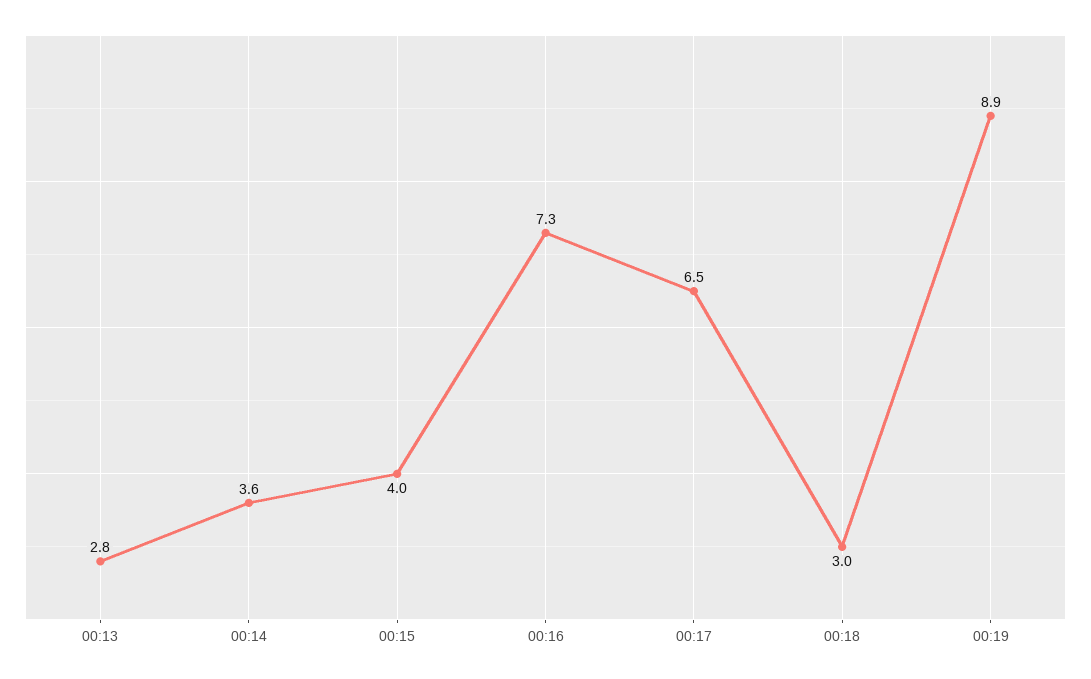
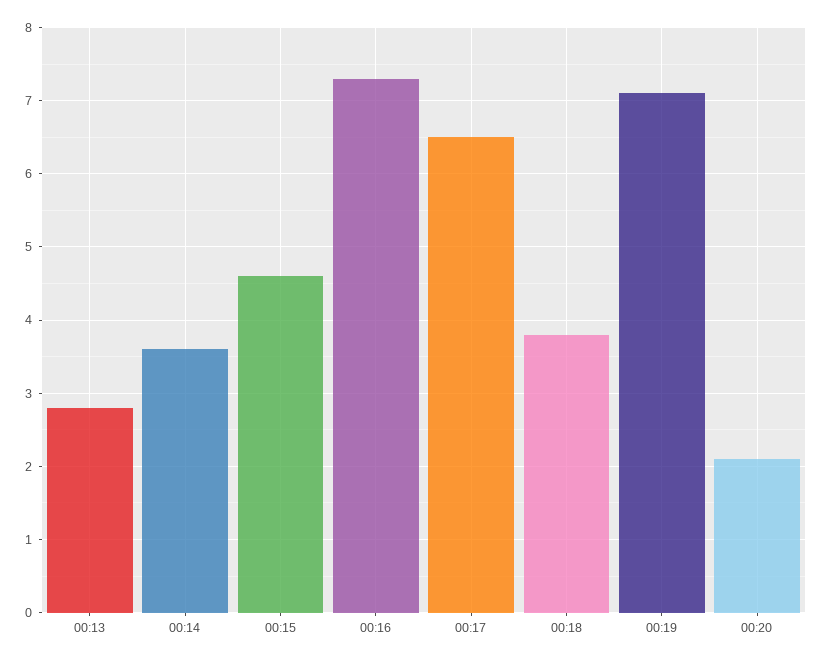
00:15: 4 -> 4.6
00:18: 3 -> 3.8
00:19: 8.9 -> 7.1
00:20: none -> 2.1

